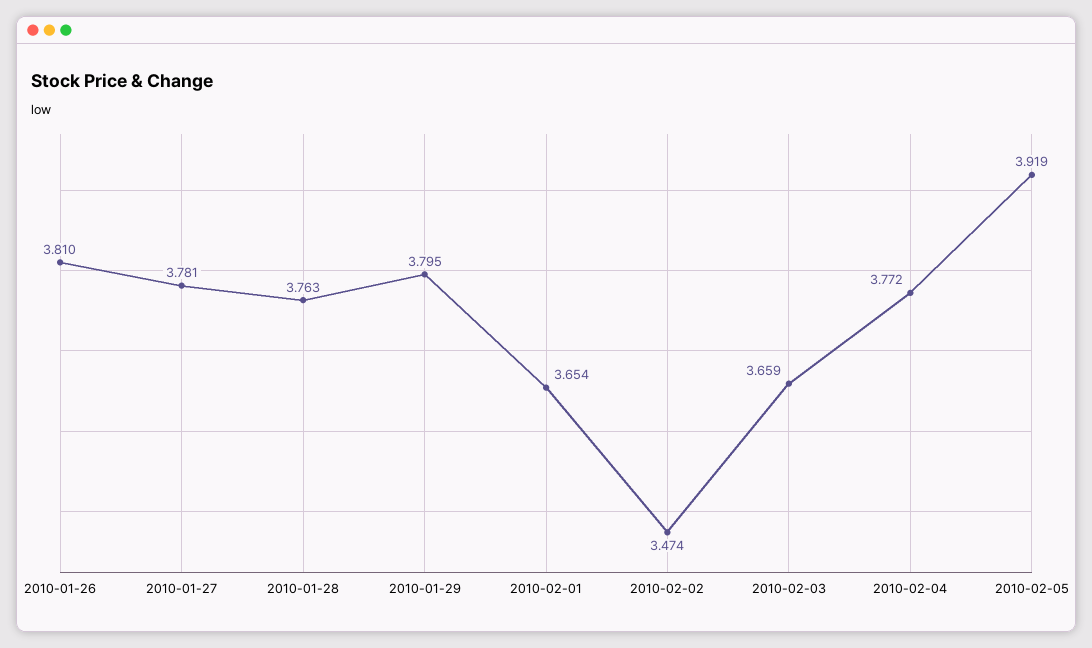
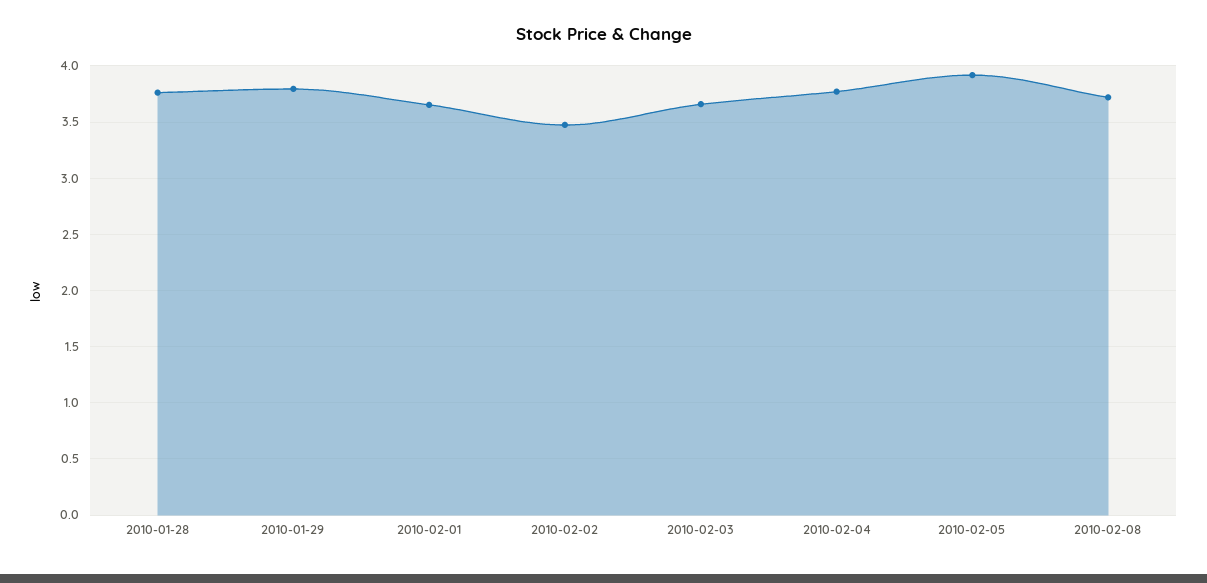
2010-01-26: 3.81 -> none
2010-01-27: 3.781 -> none
2010-02-08: none -> 3.7

